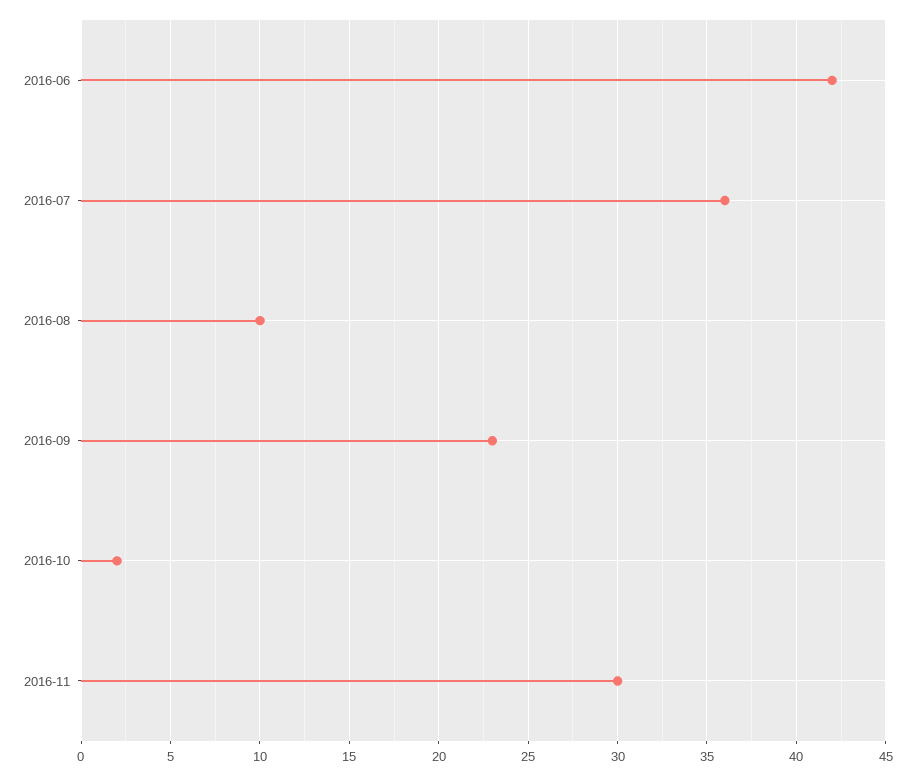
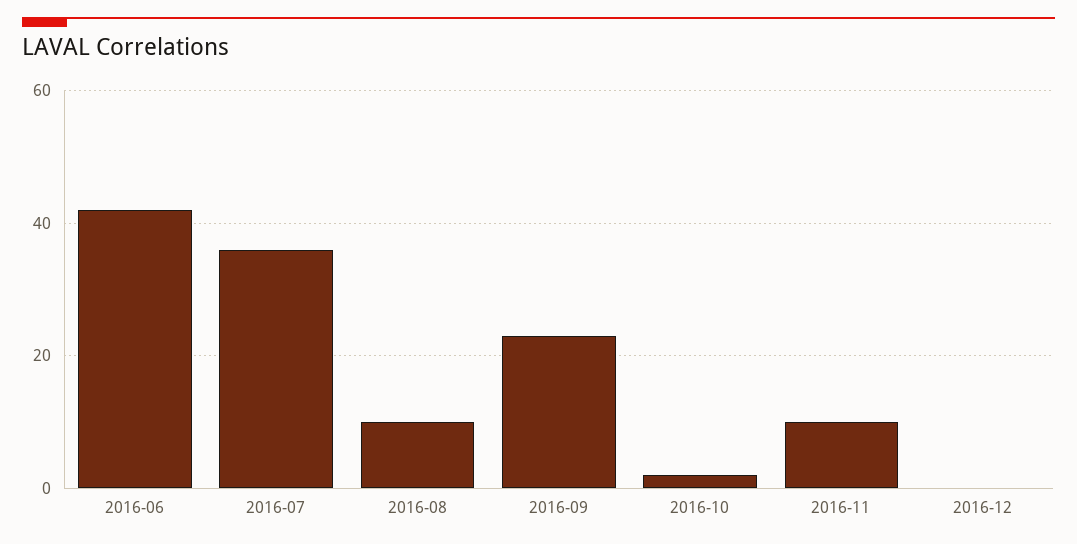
2016-11: 30 -> 10
2016-12: none -> 0

